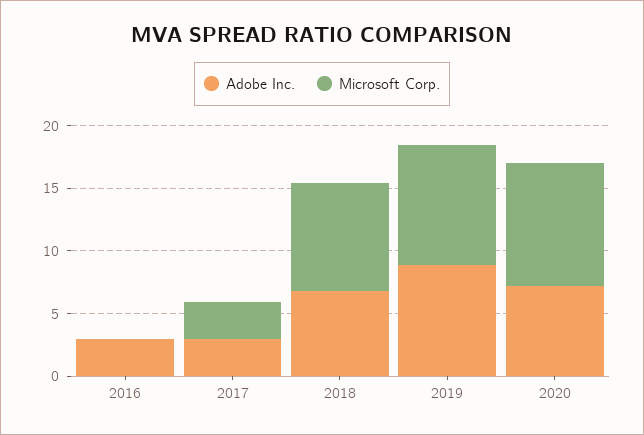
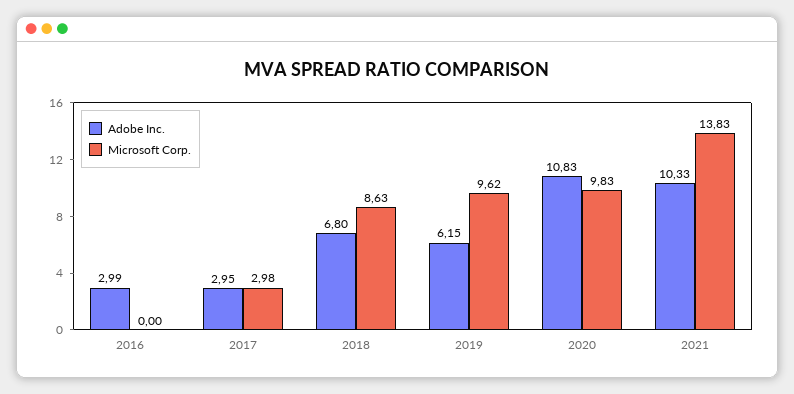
Adobe Inc., 2019: 9 -> 6.15
Adobe Inc., 2020: 7 -> 10.83
Adobe Inc., 2021: none -> 10.33
Microsoft Corp., 2021: none -> 13.83

